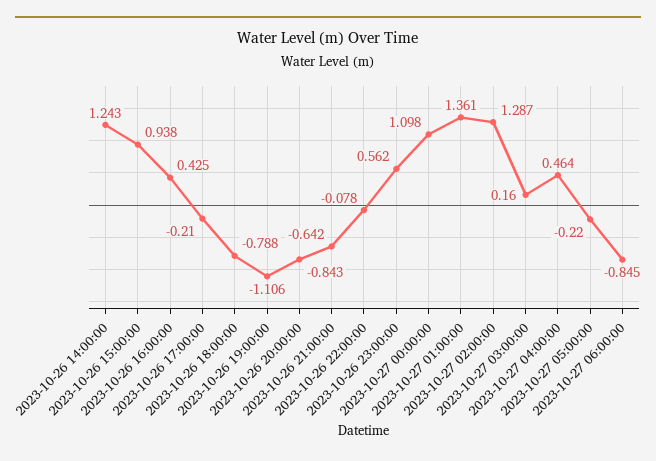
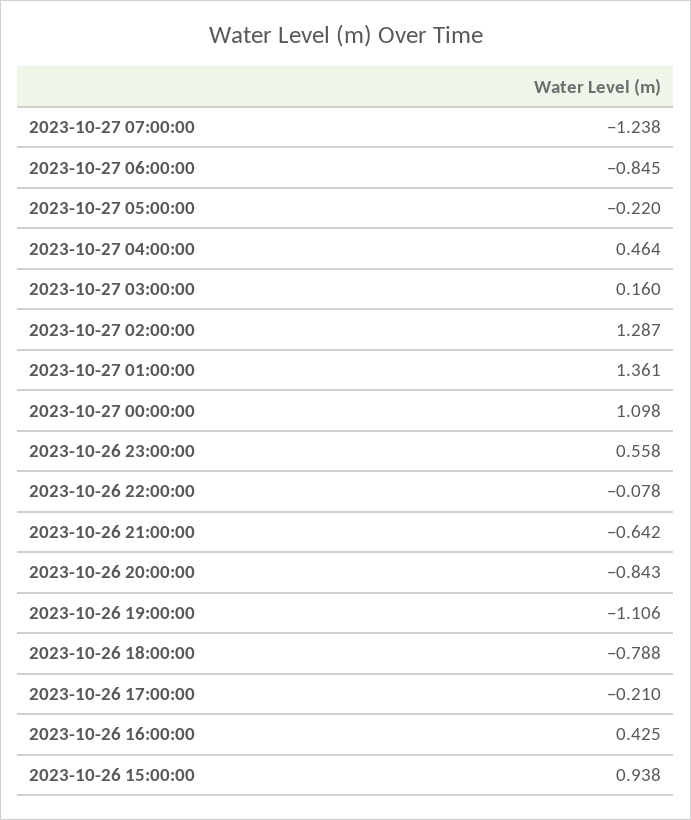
2023-10-26 14:00:00: 1.243 -> none
2023-10-26 23:00:00: 0.562 -> 0.558
2023-10-27 07:00:00: none -> -1.238

